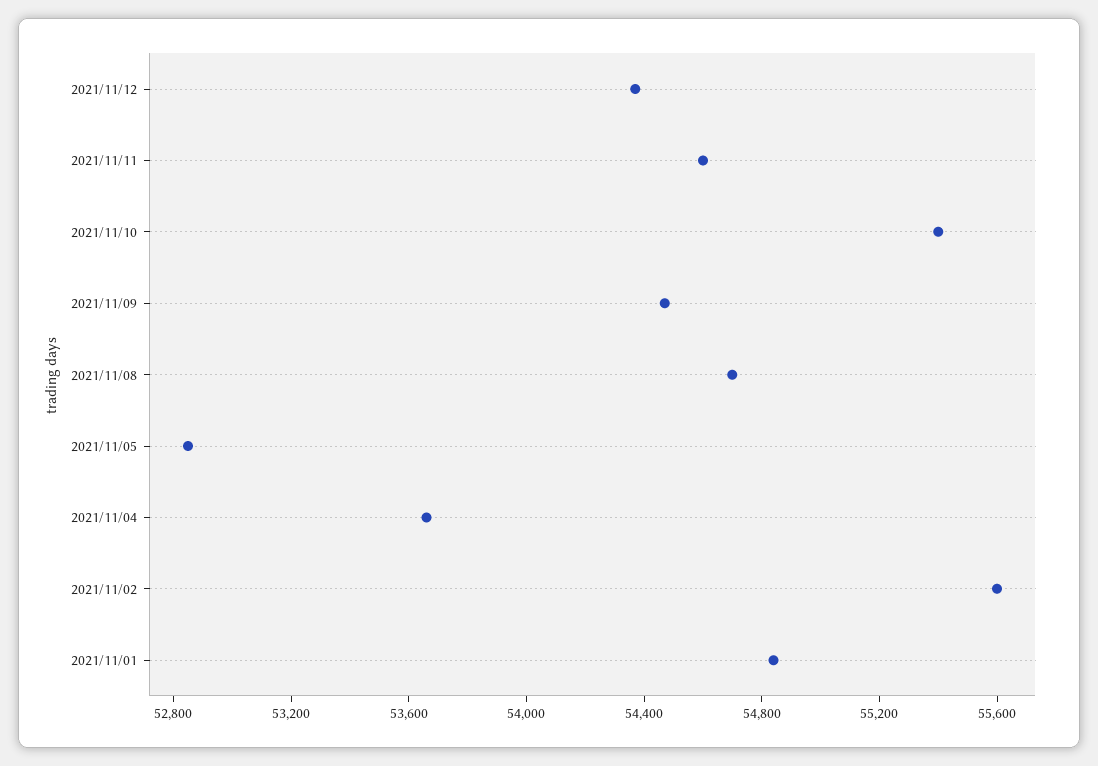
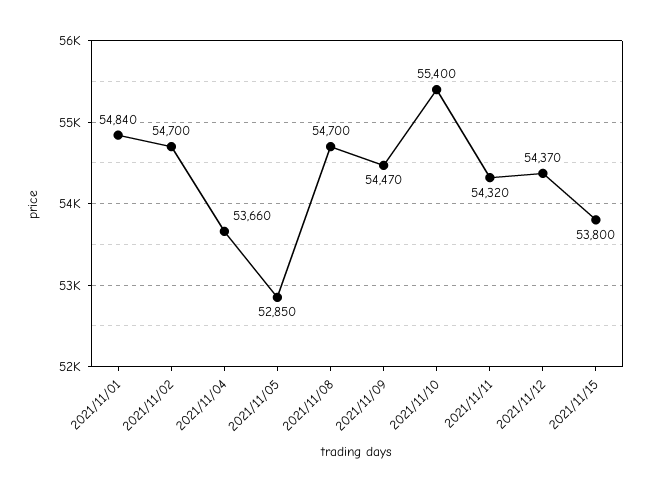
2021/11/11: 54600 -> 54320
2021/11/02: 55600 -> 54700
2021/11/15: none -> 53800

